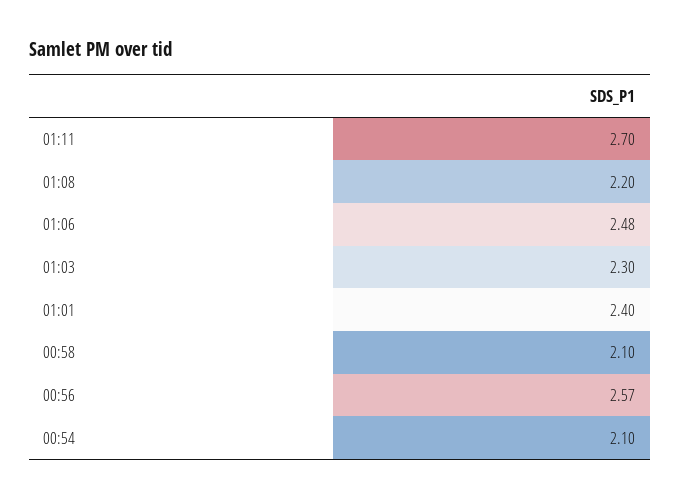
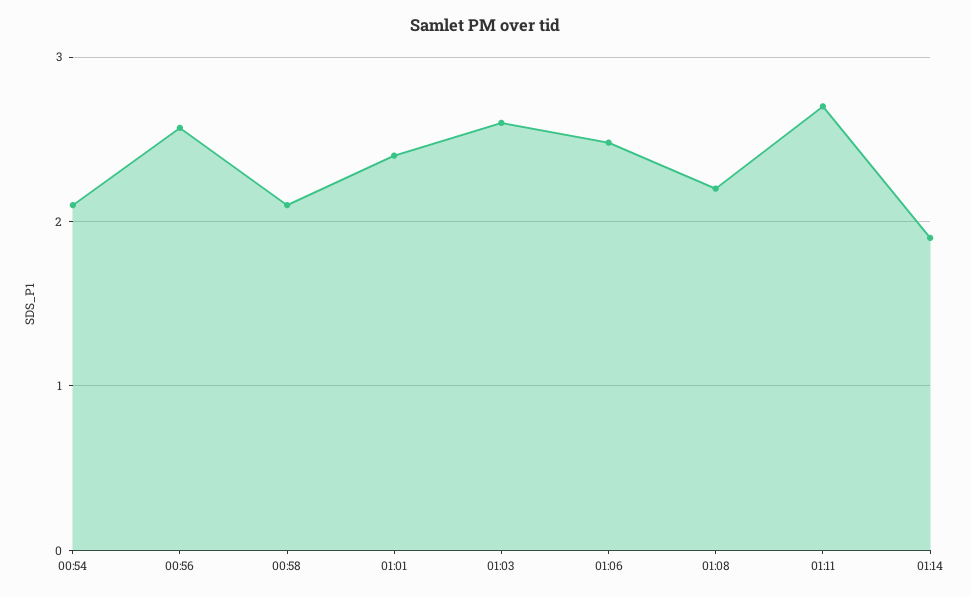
01:03: 2.3 -> 2.6
01:14: none -> 1.9

